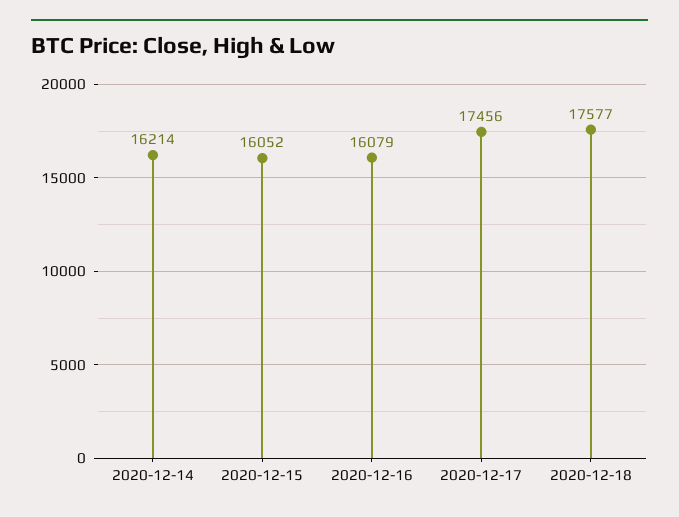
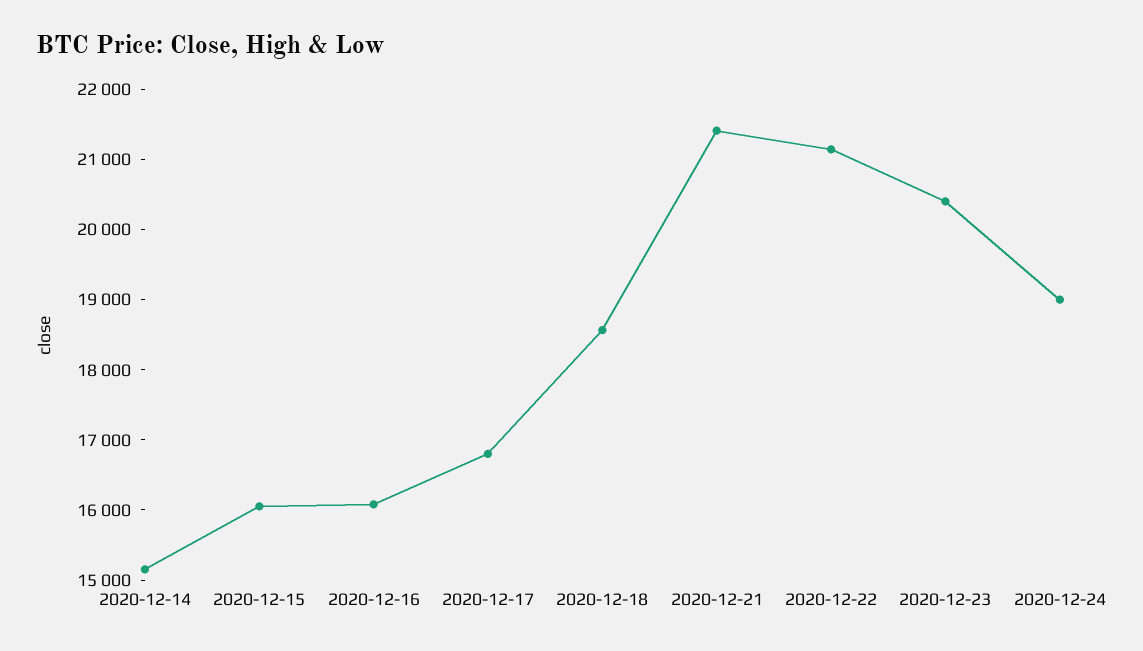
2020-12-14: 16214 -> 15200
2020-12-17: 17456 -> 16800
2020-12-18: 17577 -> 18600
2020-12-21: none -> 21400
2020-12-22: none -> 21200
2020-12-23: none -> 20400
2020-12-24: none -> 19000

